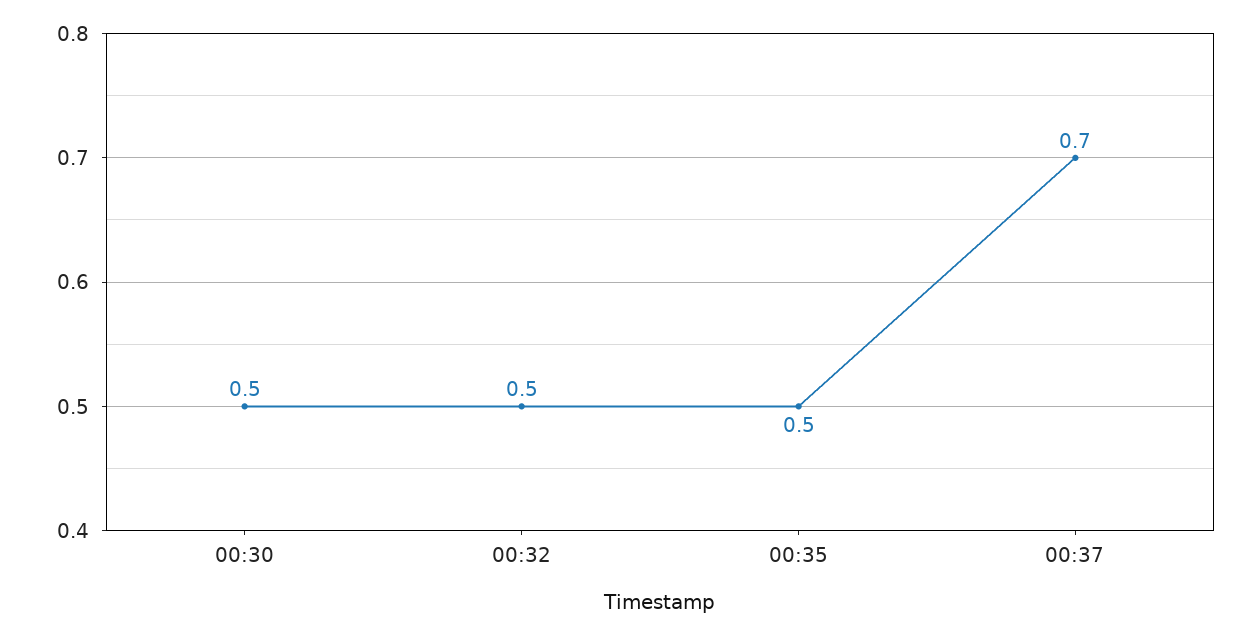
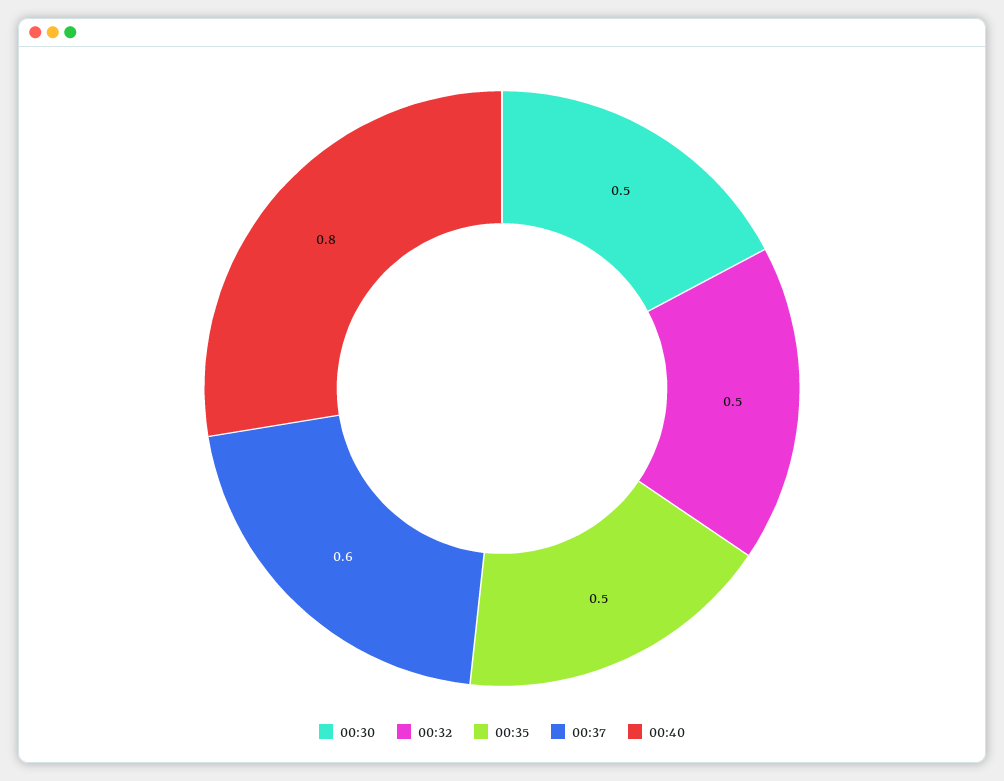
00:37: 0.7 -> 0.6
00:40: none -> 0.8

